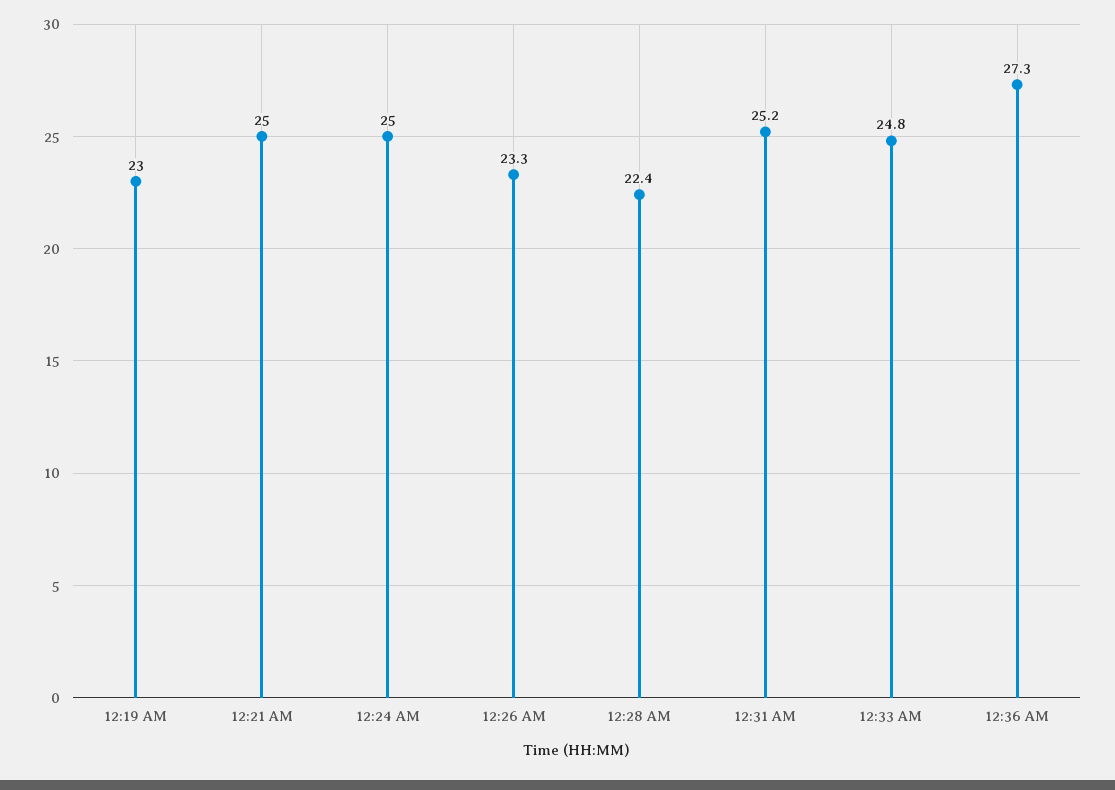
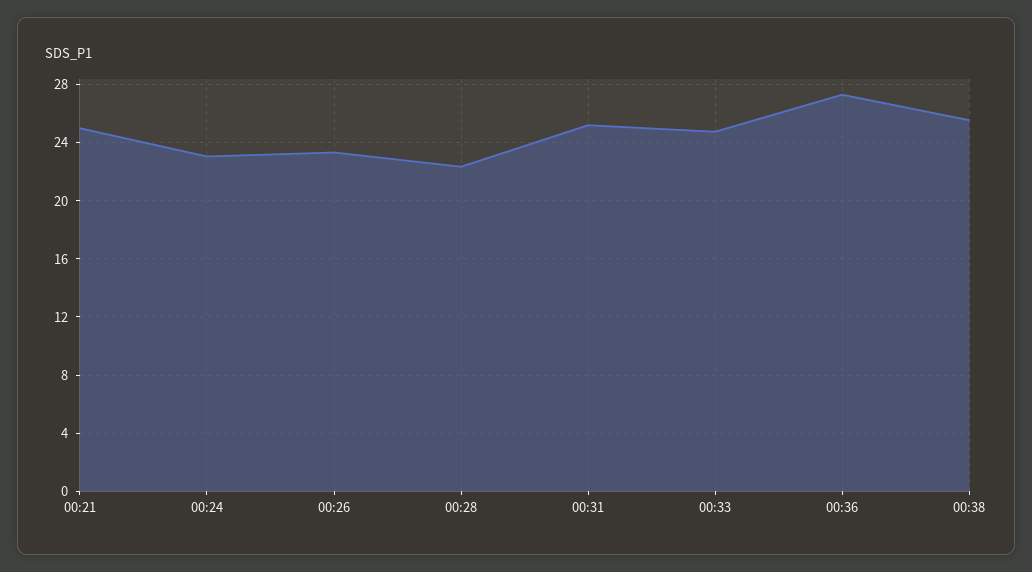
12:19 AM: 23 -> none
12:24 AM: 25 -> 23
00:38: none -> 25.5

